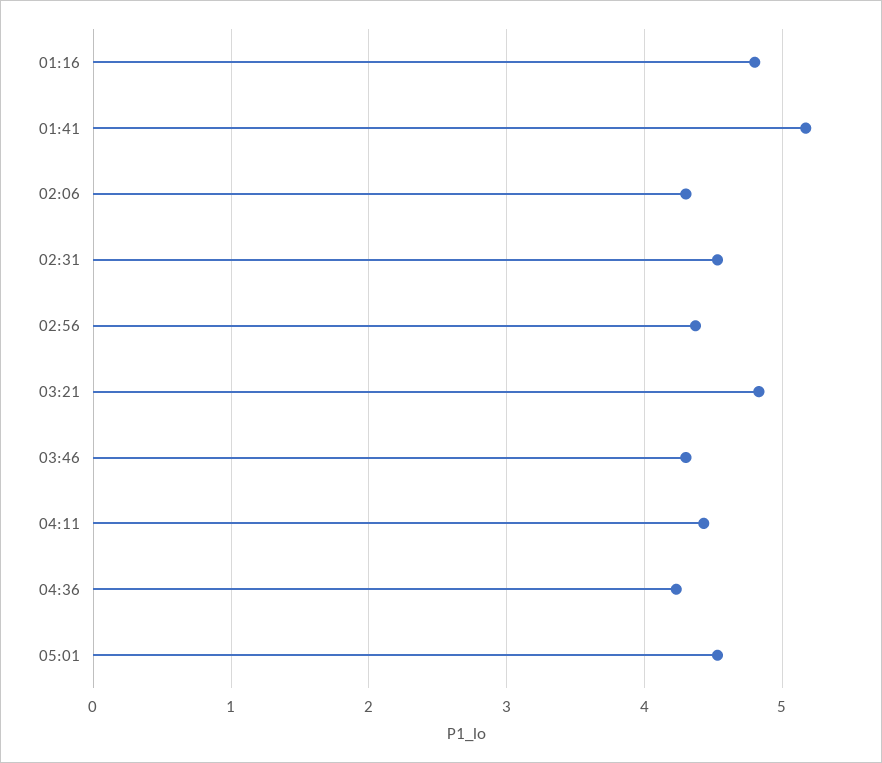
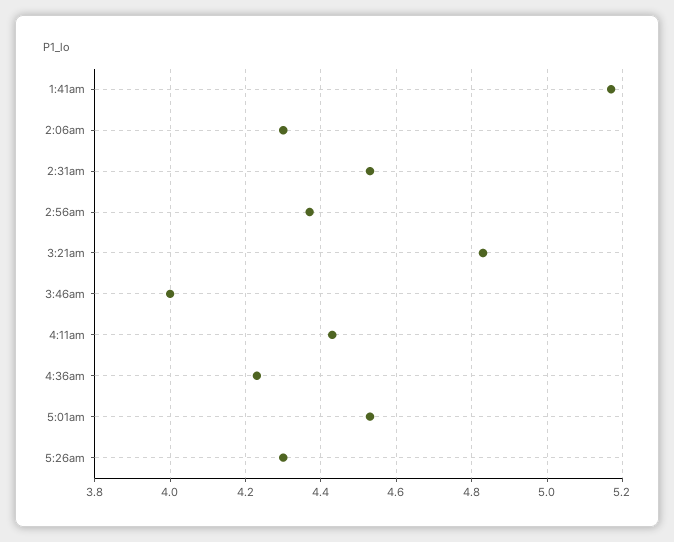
01:16: 4.8 -> none
03:46: 4.3 -> 4
5:26am: none -> 4.3

